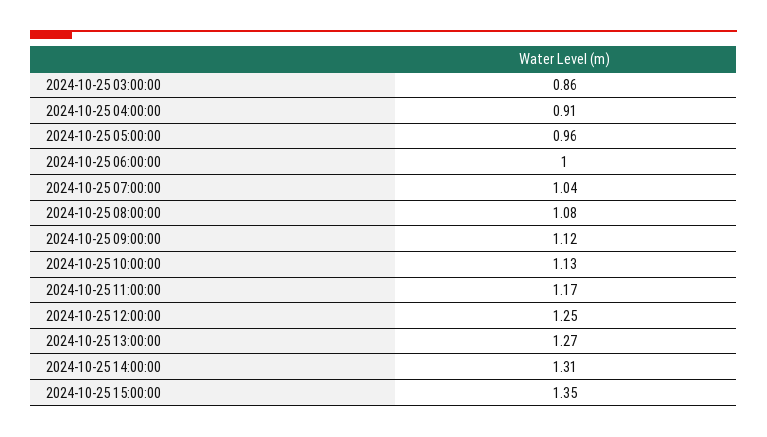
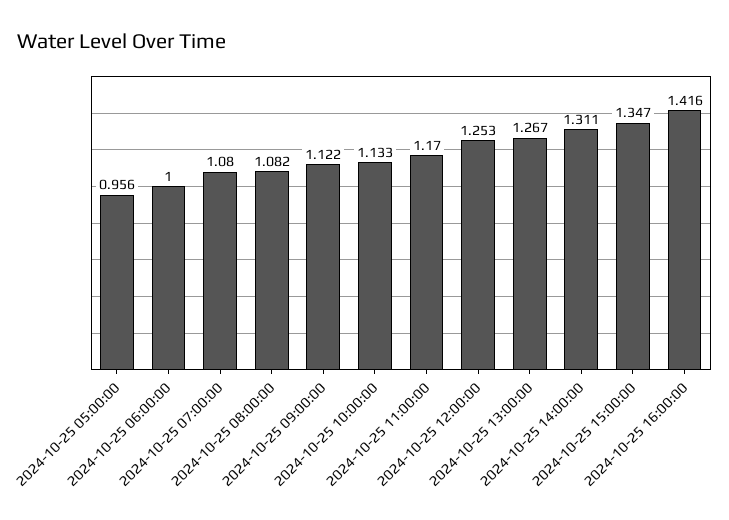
2024-10-25 03:00:00: 0.86 -> none
2024-10-25 04:00:00: 0.91 -> none
2024-10-25 07:00:00: 1.04 -> 1.08
2024-10-25 16:00:00: none -> 1.416

